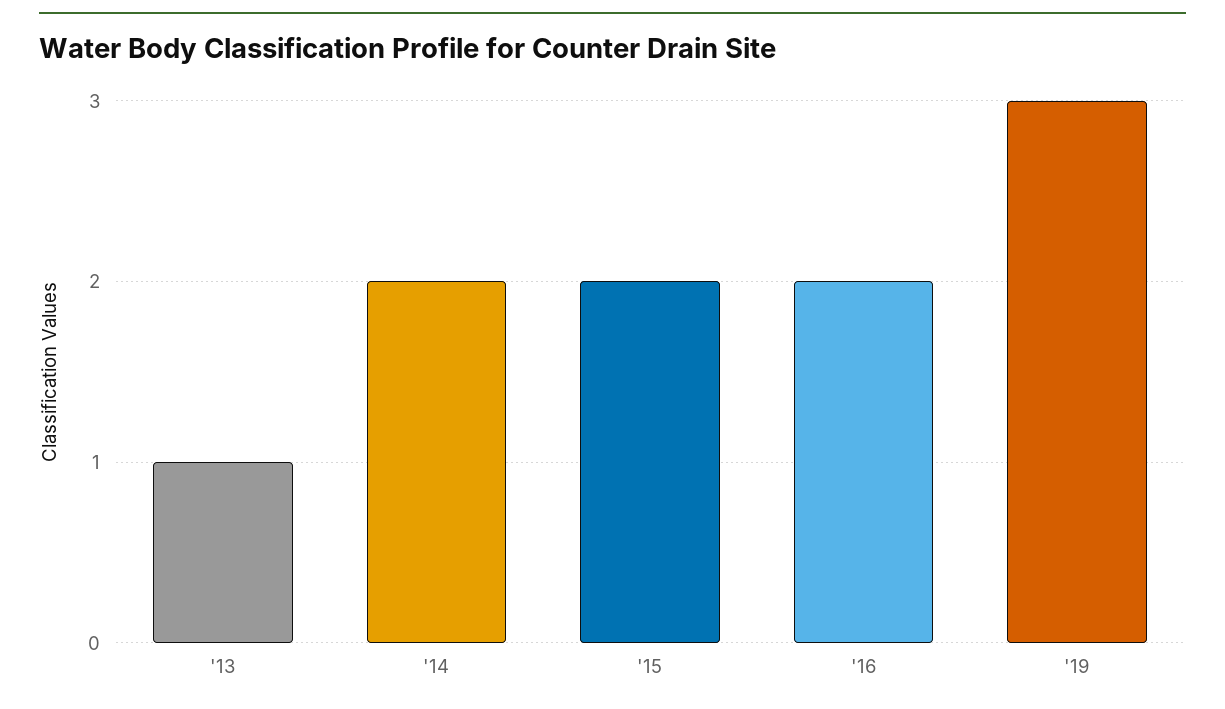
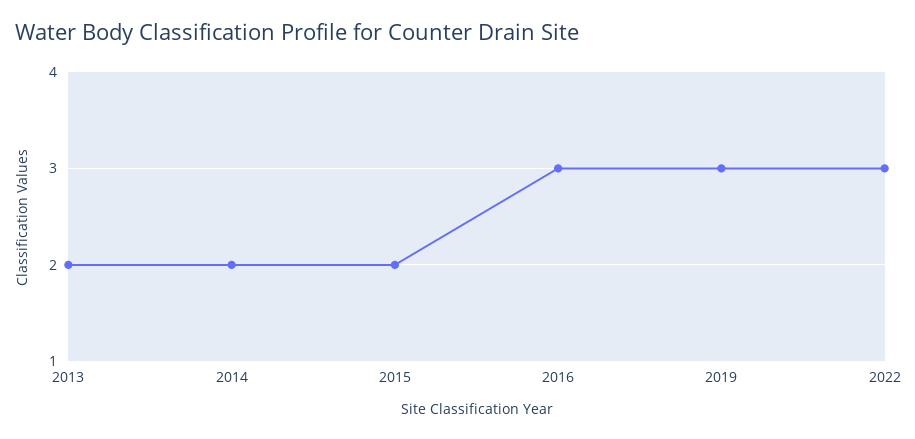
'13: 1 -> 2
'16: 2 -> 3
2022: none -> 3

